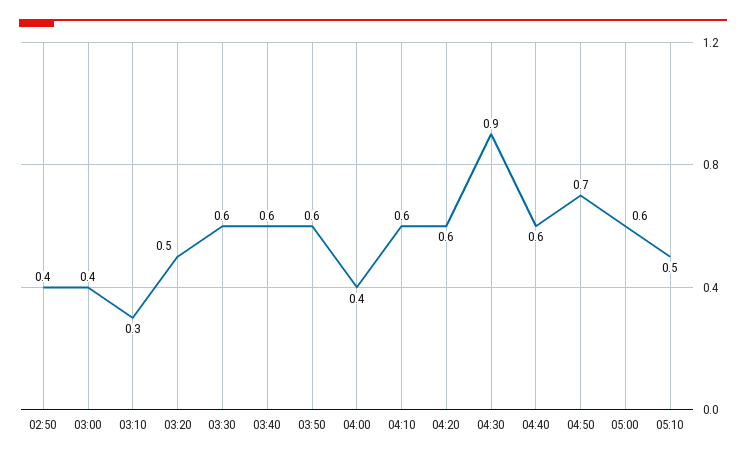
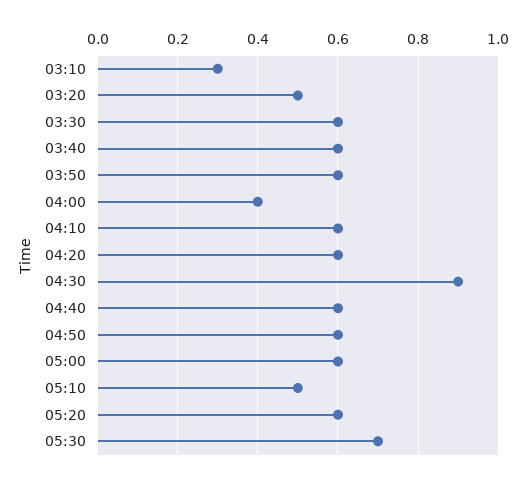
02:50: 0.4 -> none
03:00: 0.4 -> none
04:50: 0.7 -> 0.6
05:20: none -> 0.6
05:30: none -> 0.7

